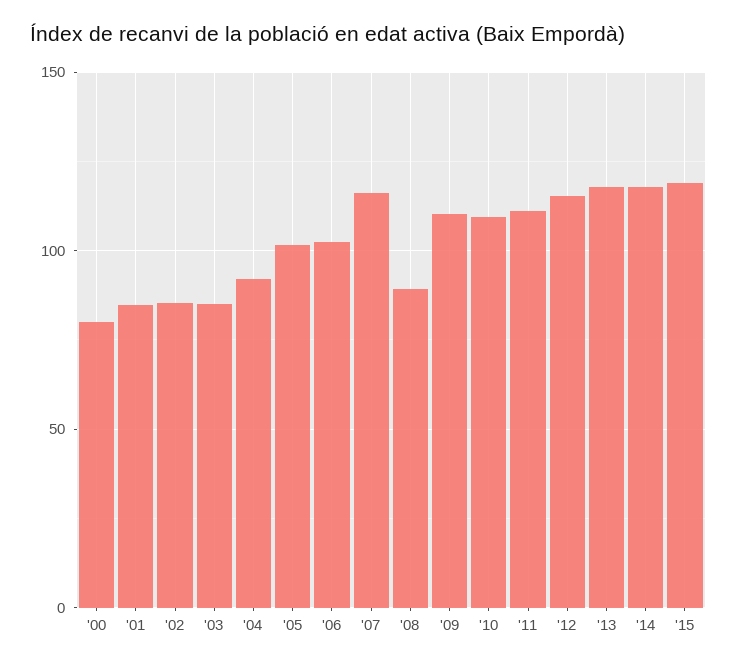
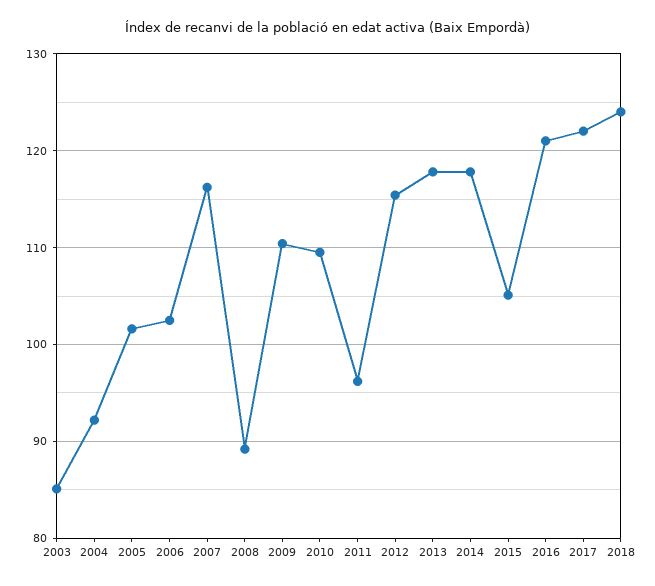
'00: 80 -> none
'01: 85 -> none
'02: 85 -> none
'11: 110 -> 96
'15: 120 -> 105
2016: none -> 121
2017: none -> 122
2018: none -> 124

